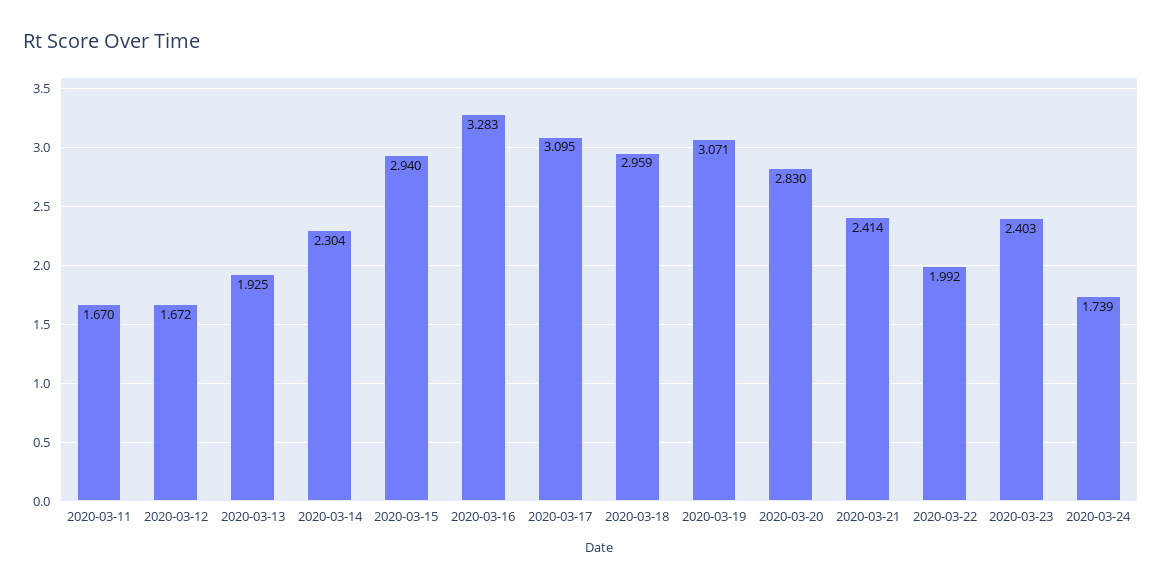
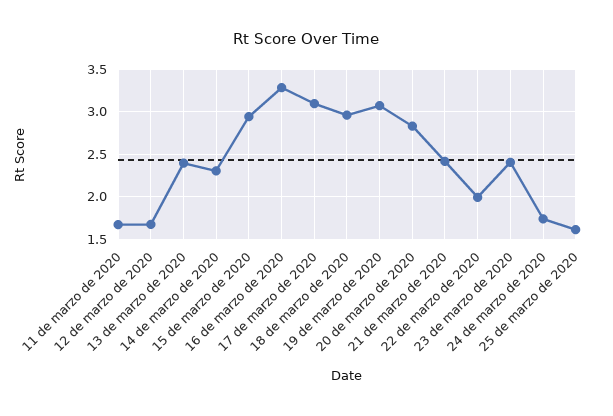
2020-03-13: 1.925 -> 2.4
25 de marzo de 2020: none -> 1.6

